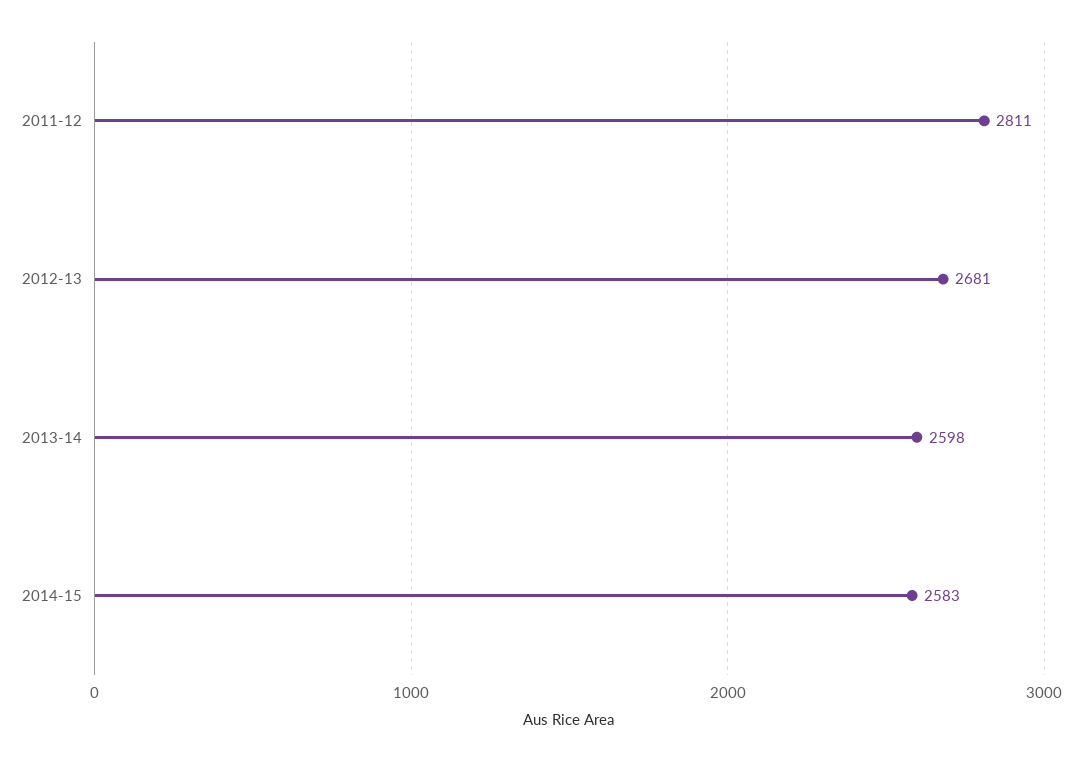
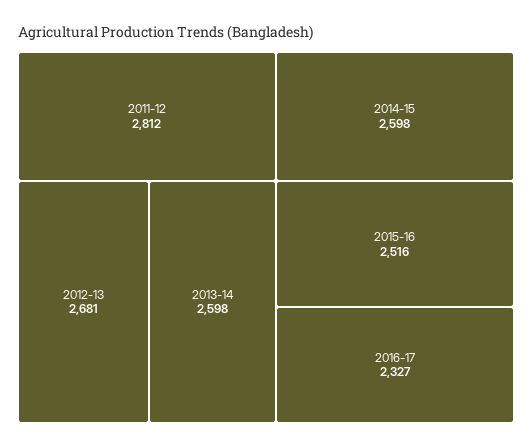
2011-12: 2811 -> 2812
2014-15: 2583 -> 2598
2015-16: none -> 2516
2016-17: none -> 2327

